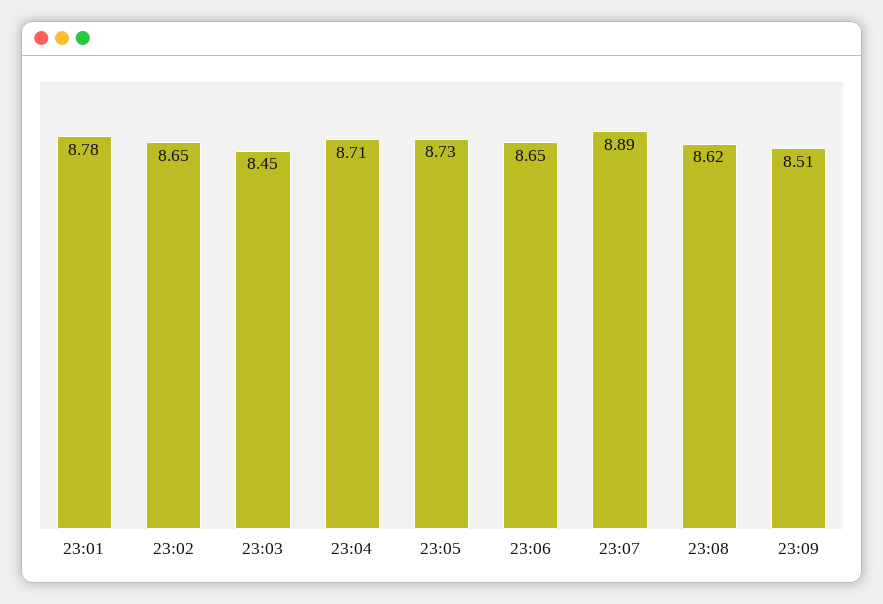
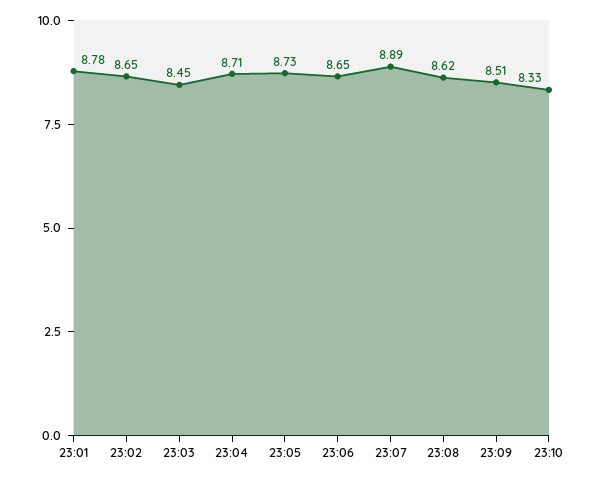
23:10: none -> 8.33

